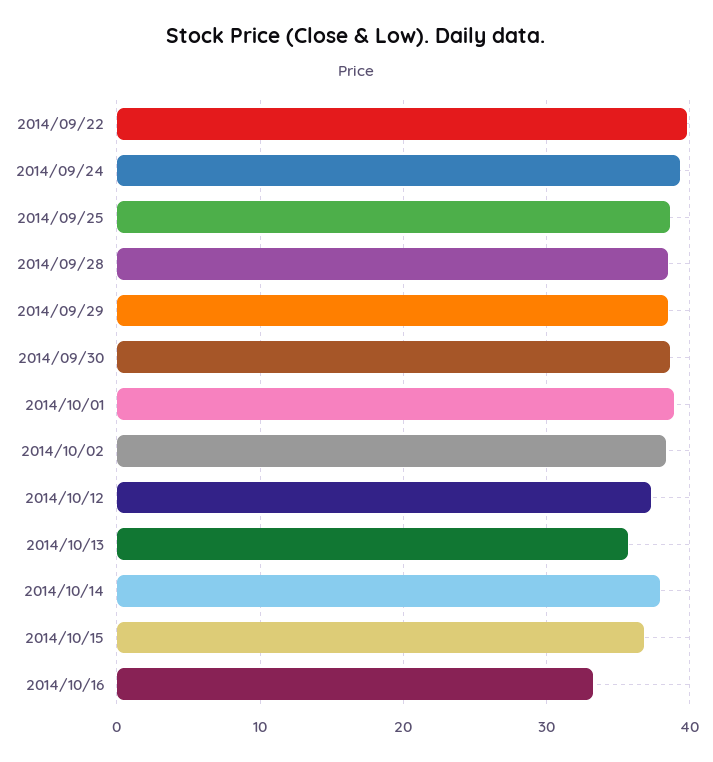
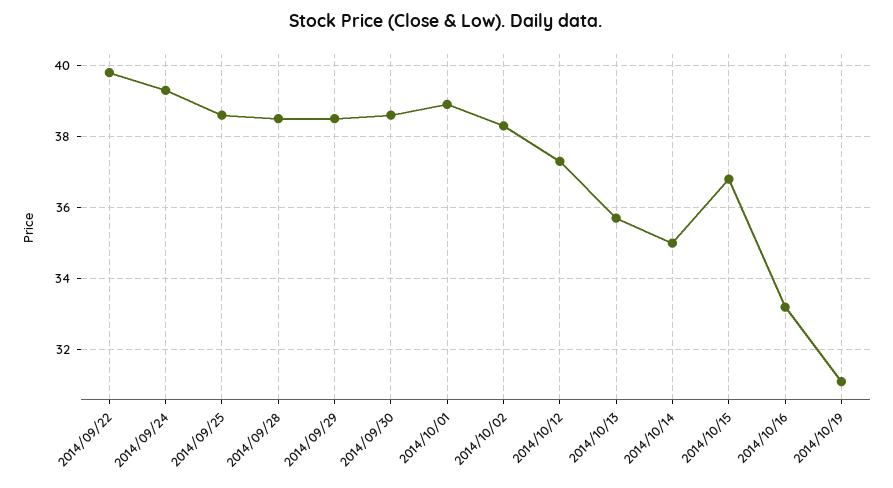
2014/10/14: 38 -> 35
2014/10/19: none -> 31

